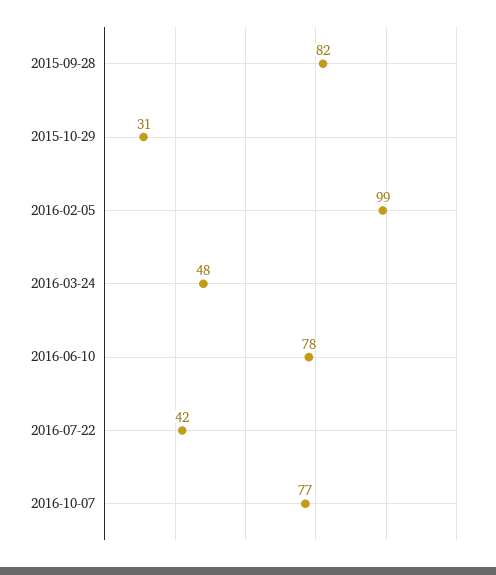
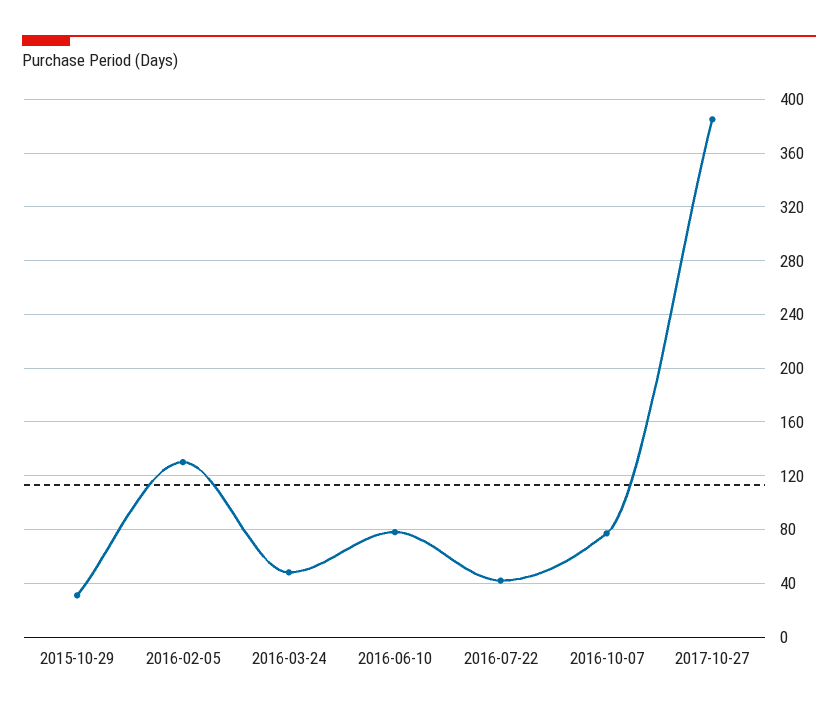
2015-09-28: 82 -> none
2016-02-05: 99 -> 130
2017-10-27: none -> 385

